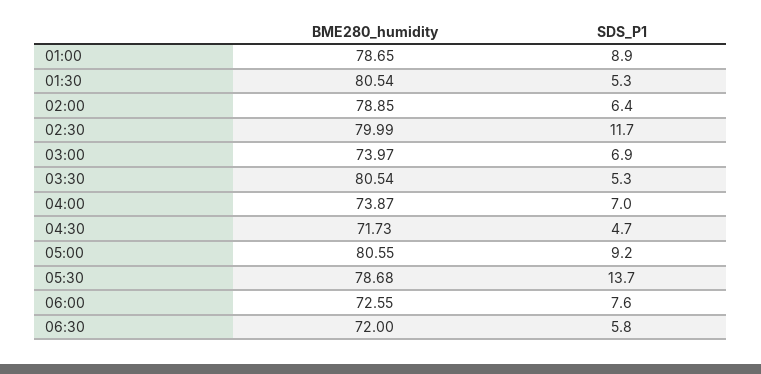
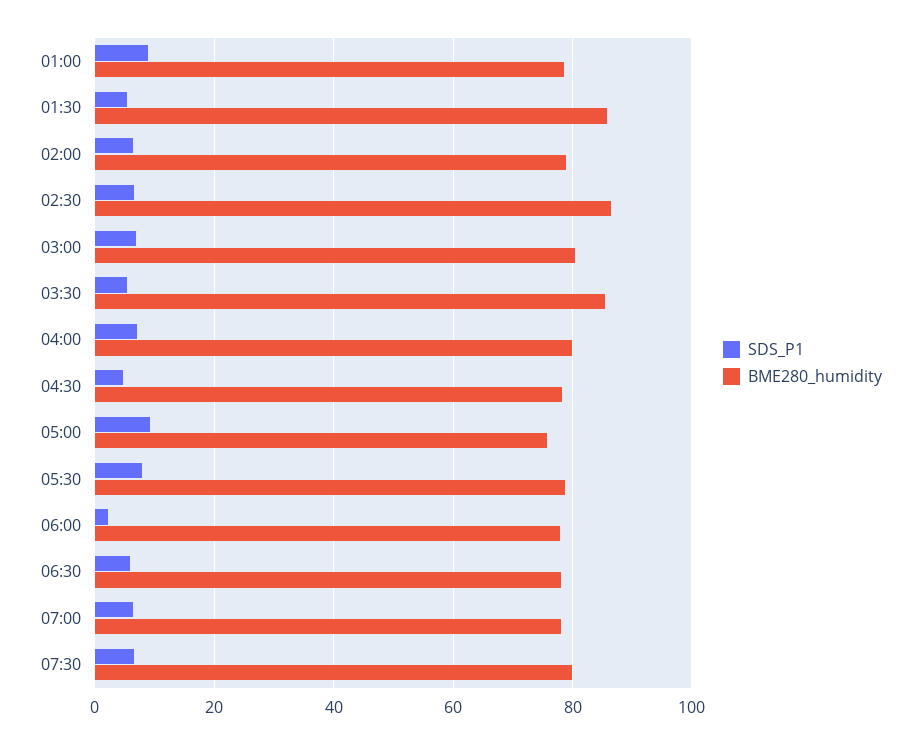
BME280_humidity, 01:30: 80.54 -> 86
BME280_humidity, 02:30: 79.99 -> 86
SDS_P1, 02:30: 11.7 -> 6
BME280_humidity, 03:00: 73.97 -> 80
BME280_humidity, 03:30: 80.54 -> 86
BME280_humidity, 04:00: 73.87 -> 80
BME280_humidity, 04:30: 71.73 -> 78
BME280_humidity, 05:00: 80.55 -> 76
SDS_P1, 05:30: 13.7 -> 8
BME280_humidity, 06:00: 72.55 -> 78
SDS_P1, 06:00: 7.6 -> 2
BME280_humidity, 06:30: 72 -> 78
SDS_P1, 07:00: none -> 6
BME280_humidity, 07:00: none -> 78
SDS_P1, 07:30: none -> 6
BME280_humidity, 07:30: none -> 80

